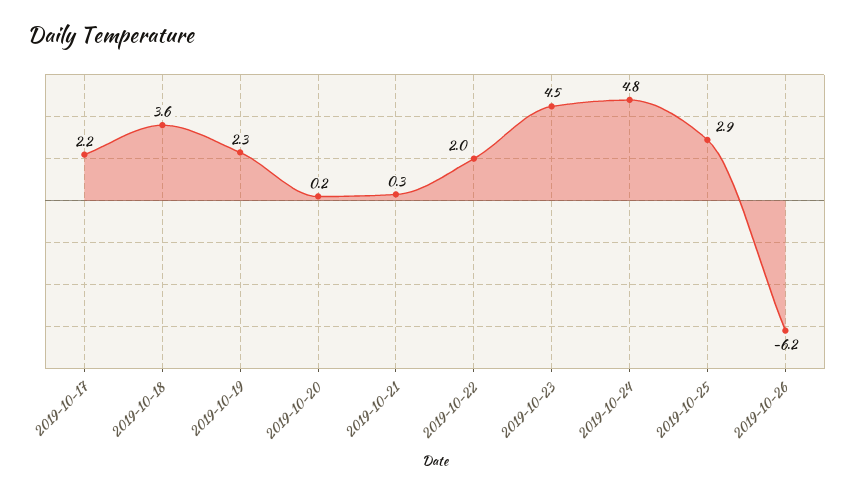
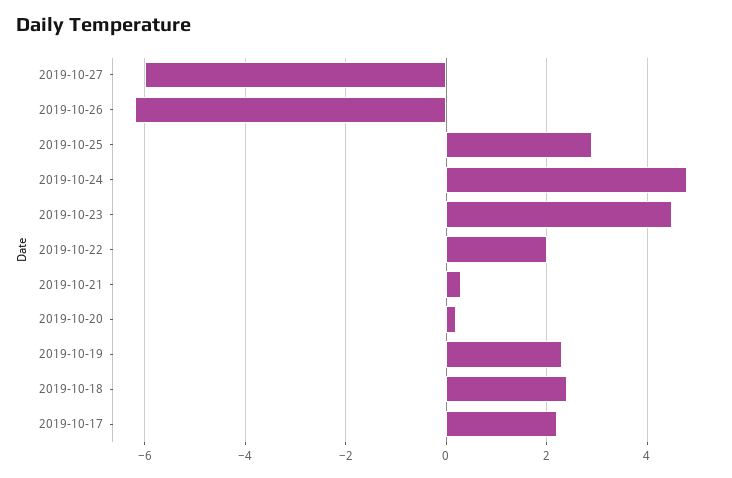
2019-10-18: 3.6 -> 2.5
2019-10-27: none -> -6

